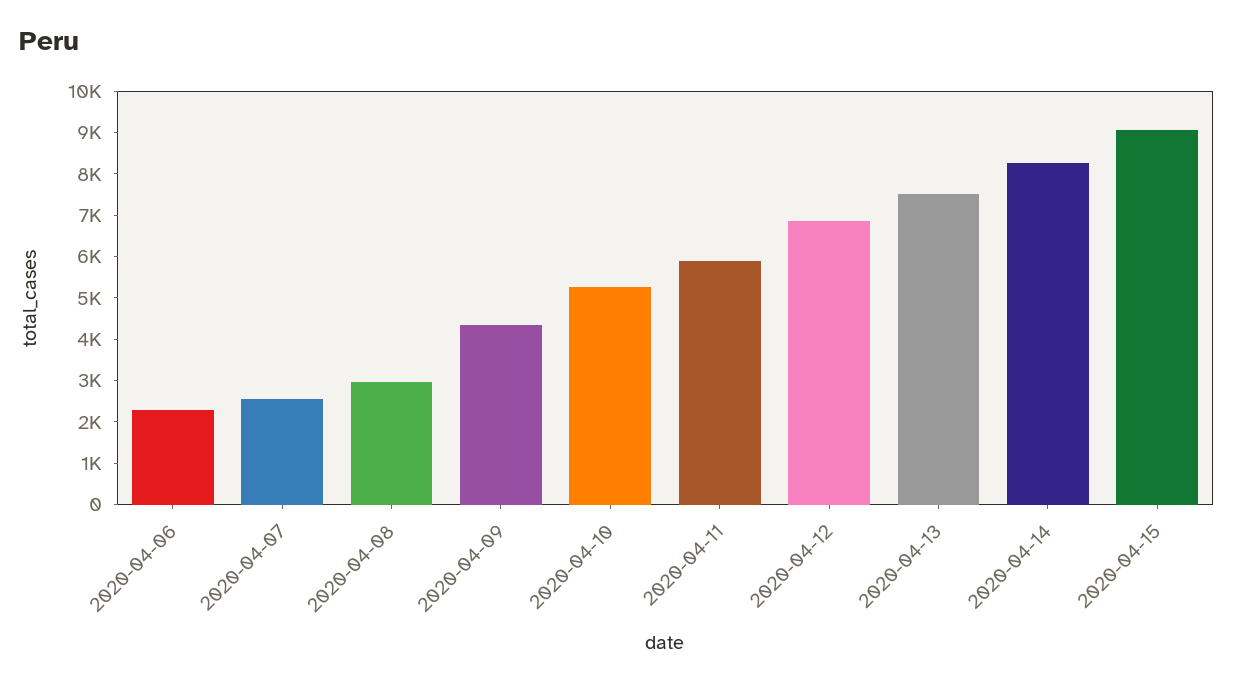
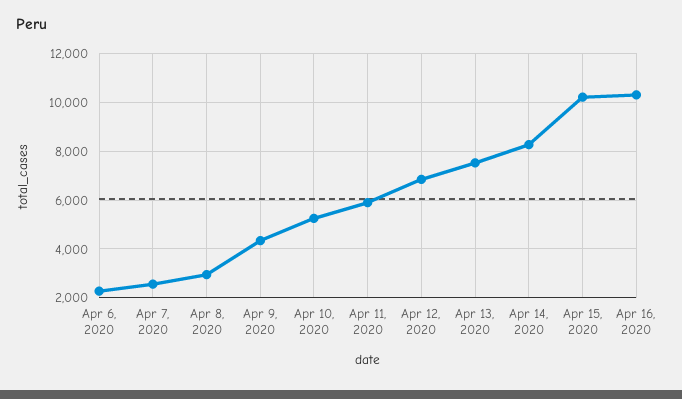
2020-04-15: 9000 -> 10250
Apr 16, 2020: none -> 10250

